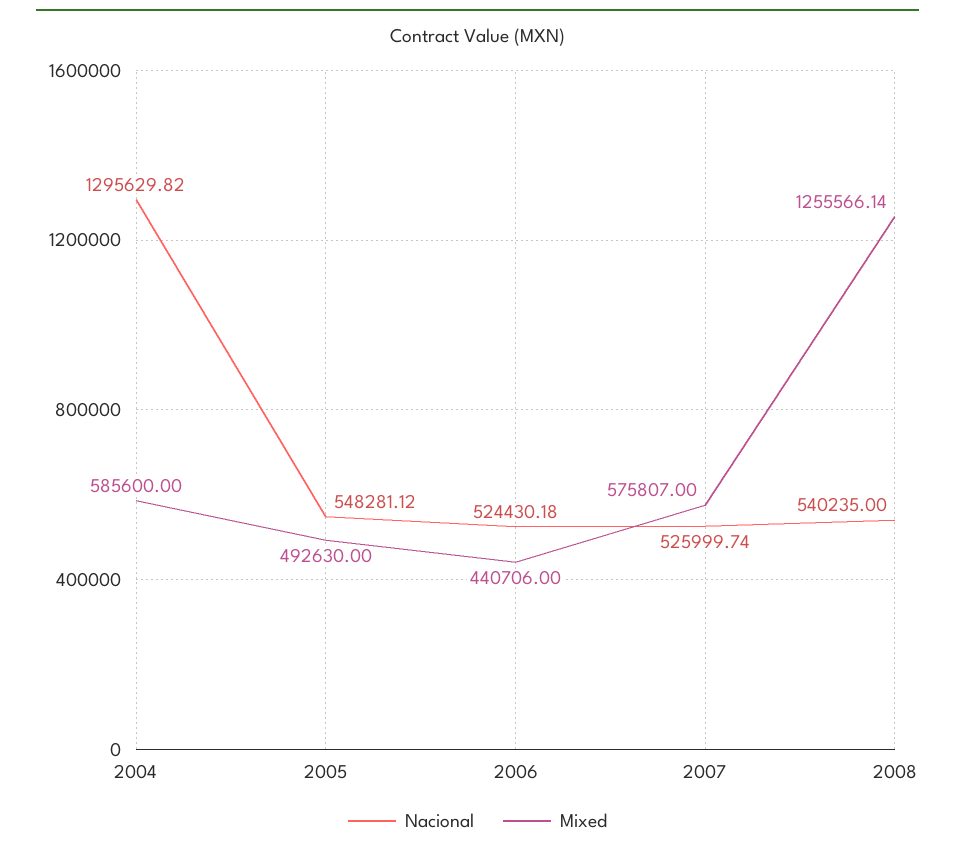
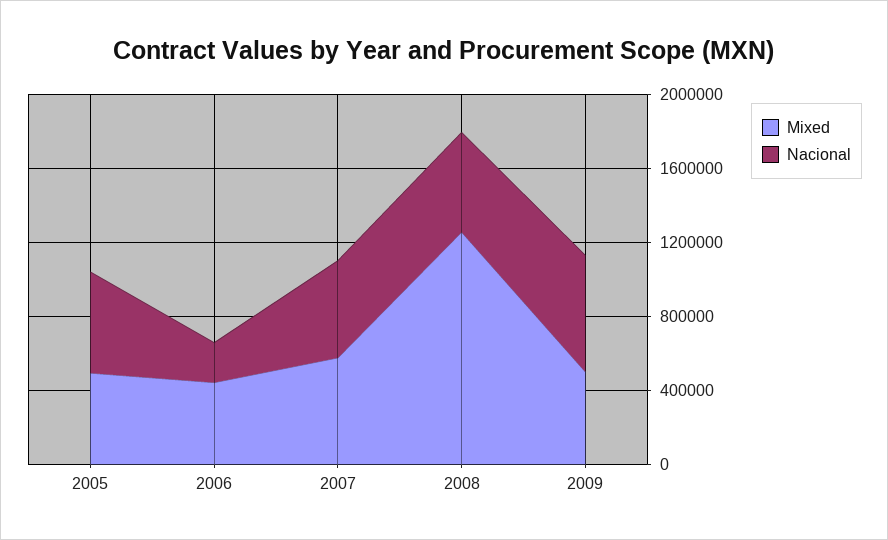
Nacional, 2004: 1295629.82 -> none
Mixed, 2004: 585600 -> none
Nacional, 2006: 524430.18 -> 200000
Mixed, 2009: none -> 500000
Nacional, 2009: none -> 600000

